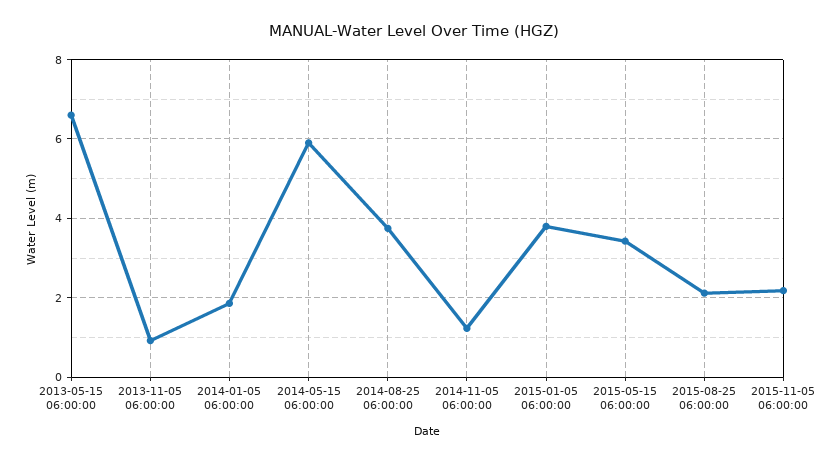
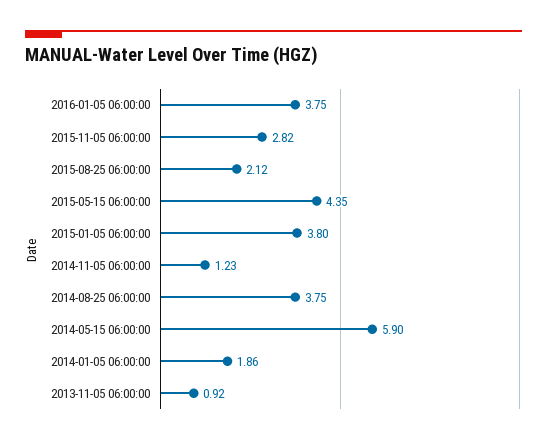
2013-05-15 06:00:00: 6.6 -> none
2015-05-15 06:00:00: 3.4 -> 4.35
2015-11-05 06:00:00: 2.2 -> 2.82
2016-01-05 06:00:00: none -> 3.75

